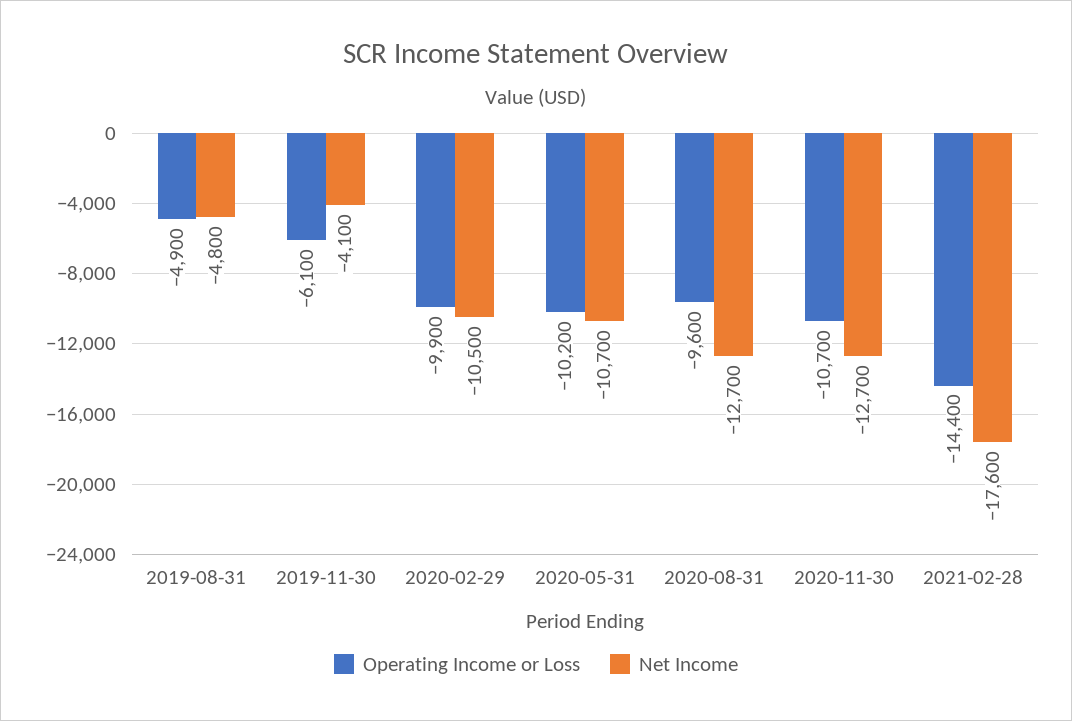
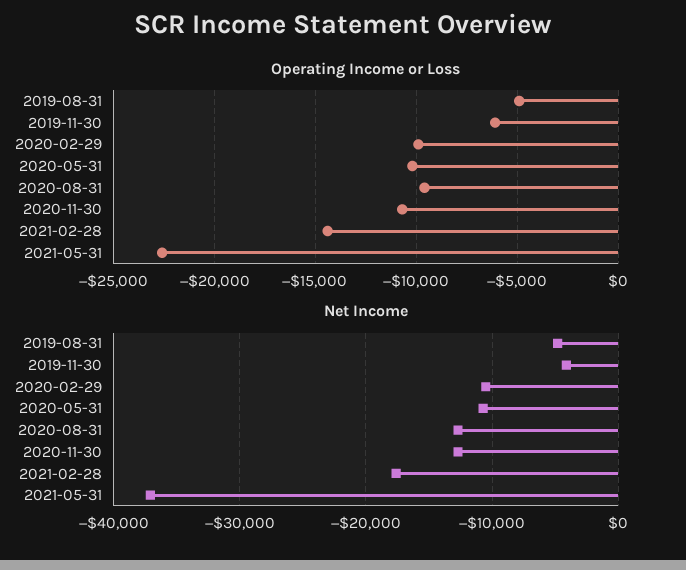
Operating Income or Loss, 2021-05-31: none -> -22500
Net Income, 2021-05-31: none -> -37000

